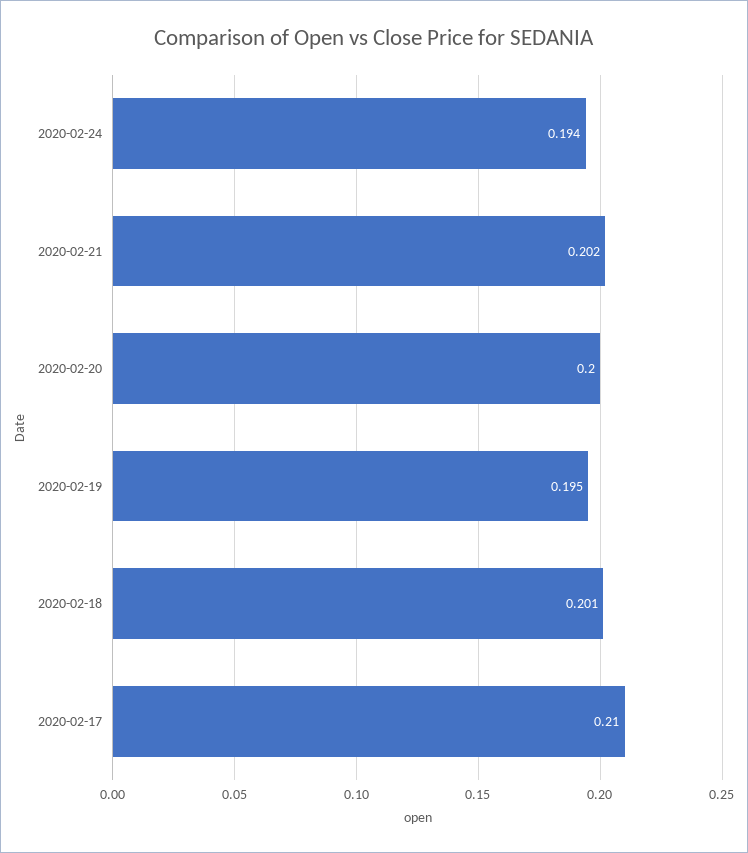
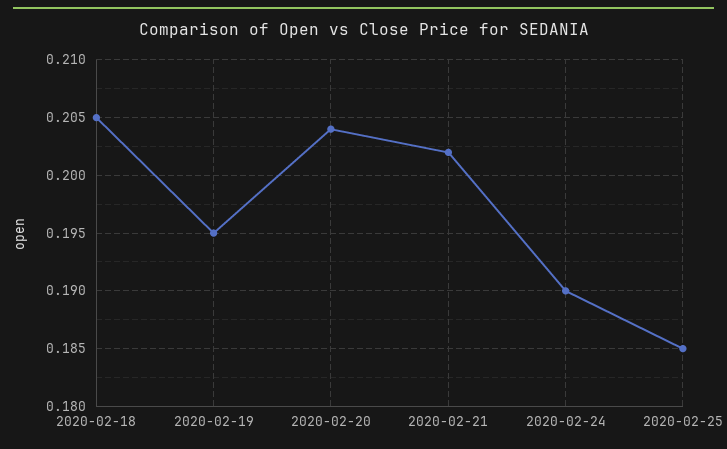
2020-02-24: 0.194 -> 0.19
2020-02-20: 0.2 -> 0.204
2020-02-18: 0.201 -> 0.205
2020-02-17: 0.21 -> none
2020-02-25: none -> 0.185

